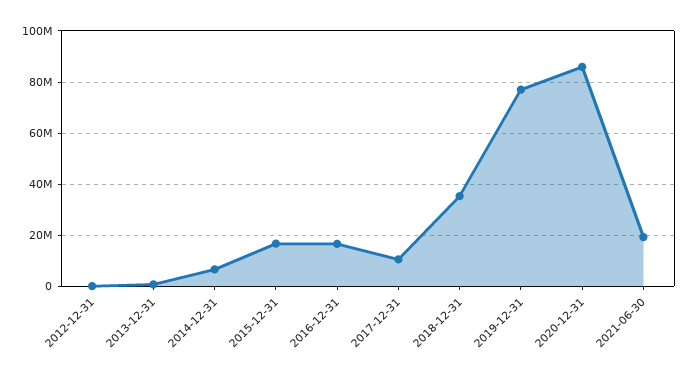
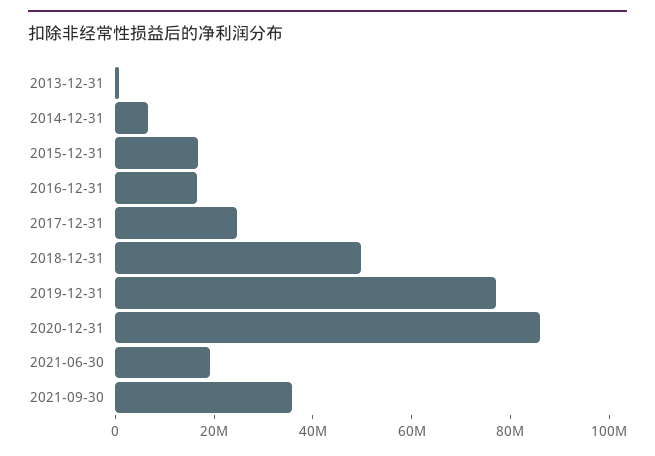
2012-12-31: 0 -> none
2017-12-31: 10000000 -> 25000000
2018-12-31: 35000000 -> 50000000
2021-09-30: none -> 35000000

